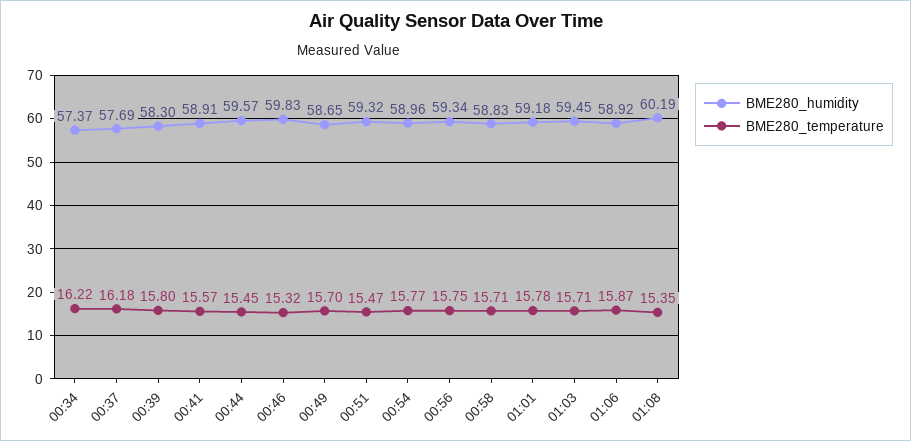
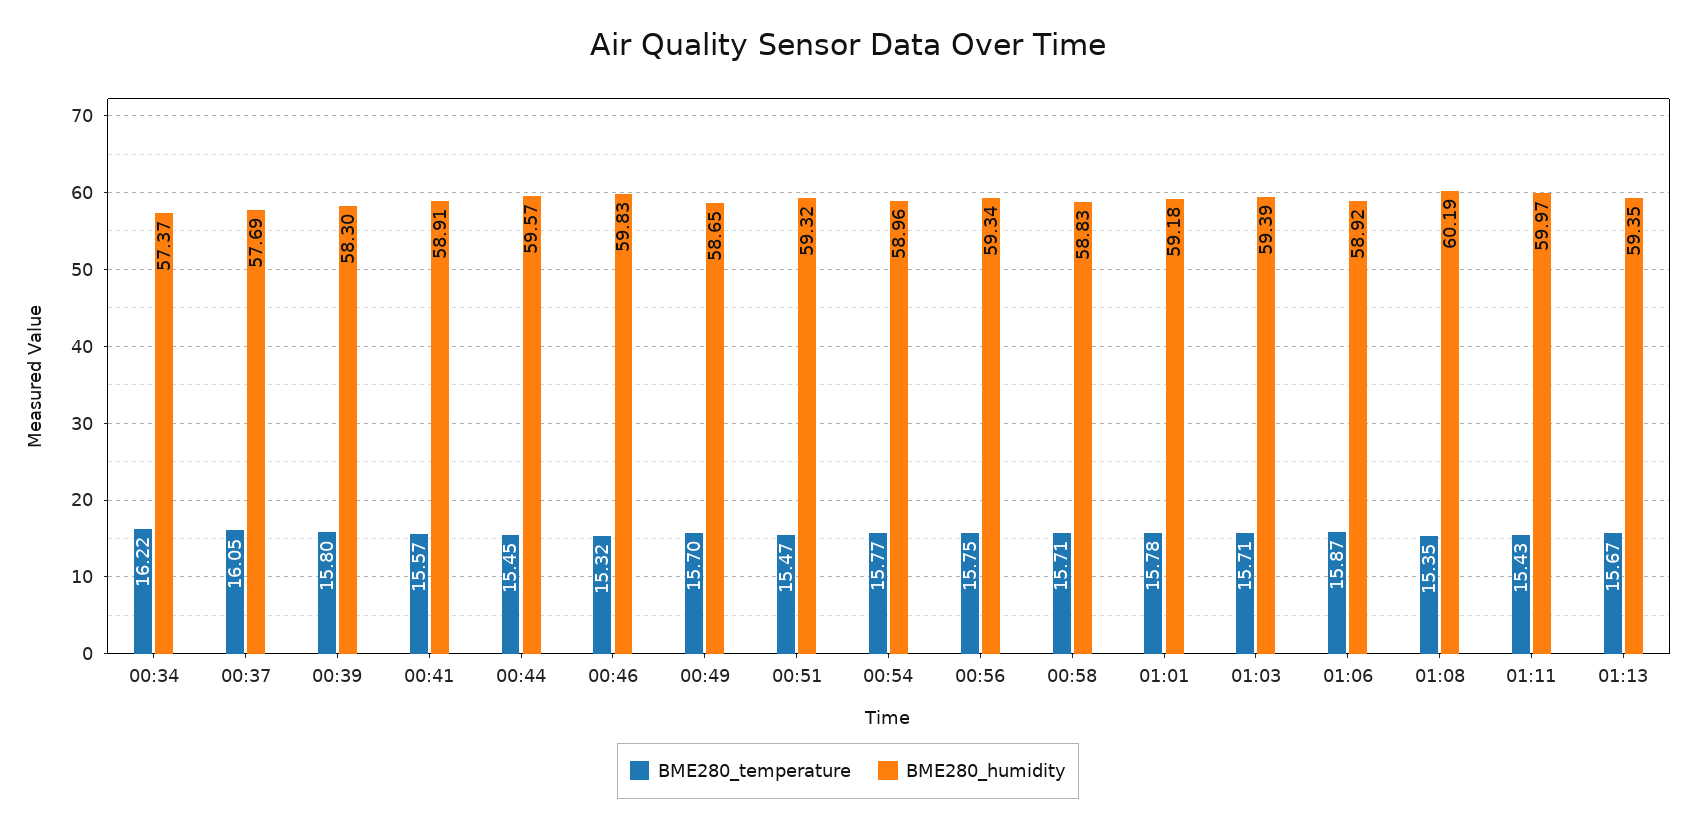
BME280_temperature, 00:37: 16.18 -> 16.05
BME280_humidity, 01:03: 59.45 -> 59.39
BME280_temperature, 01:11: none -> 15.43
BME280_humidity, 01:11: none -> 59.97
BME280_temperature, 01:13: none -> 15.67
BME280_humidity, 01:13: none -> 59.35

